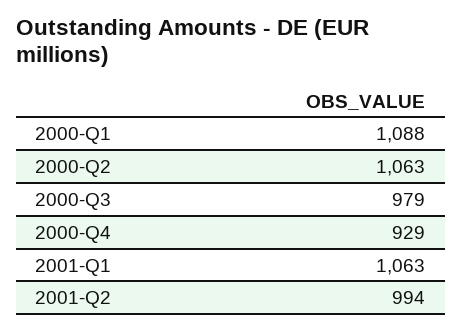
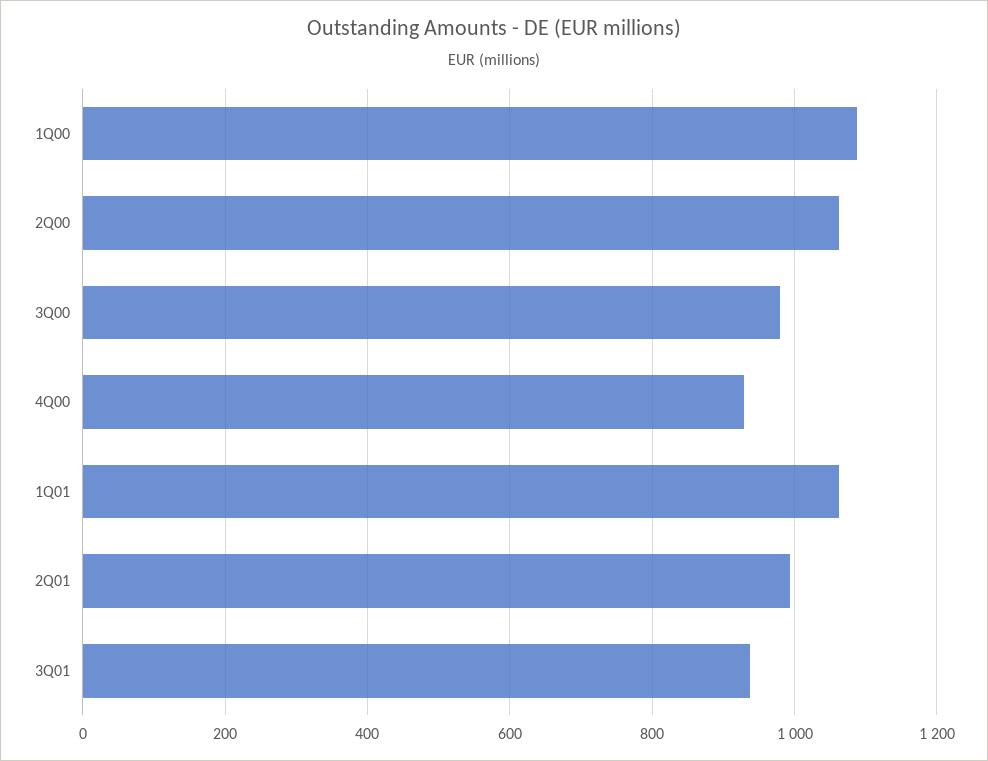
3Q01: none -> 940

